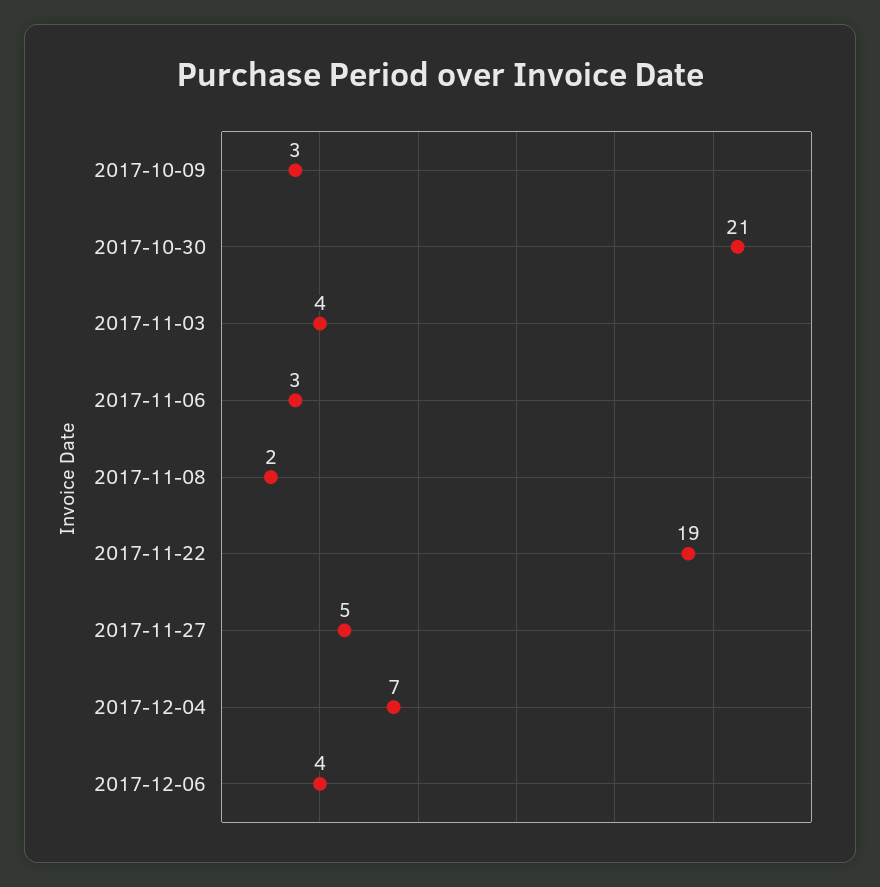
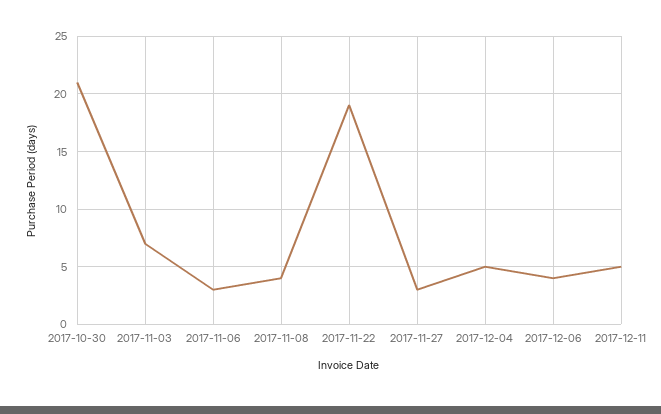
2017-10-09: 3 -> none
2017-11-03: 4 -> 7
2017-11-08: 2 -> 4
2017-11-27: 5 -> 3
2017-12-04: 7 -> 5
2017-12-11: none -> 5

